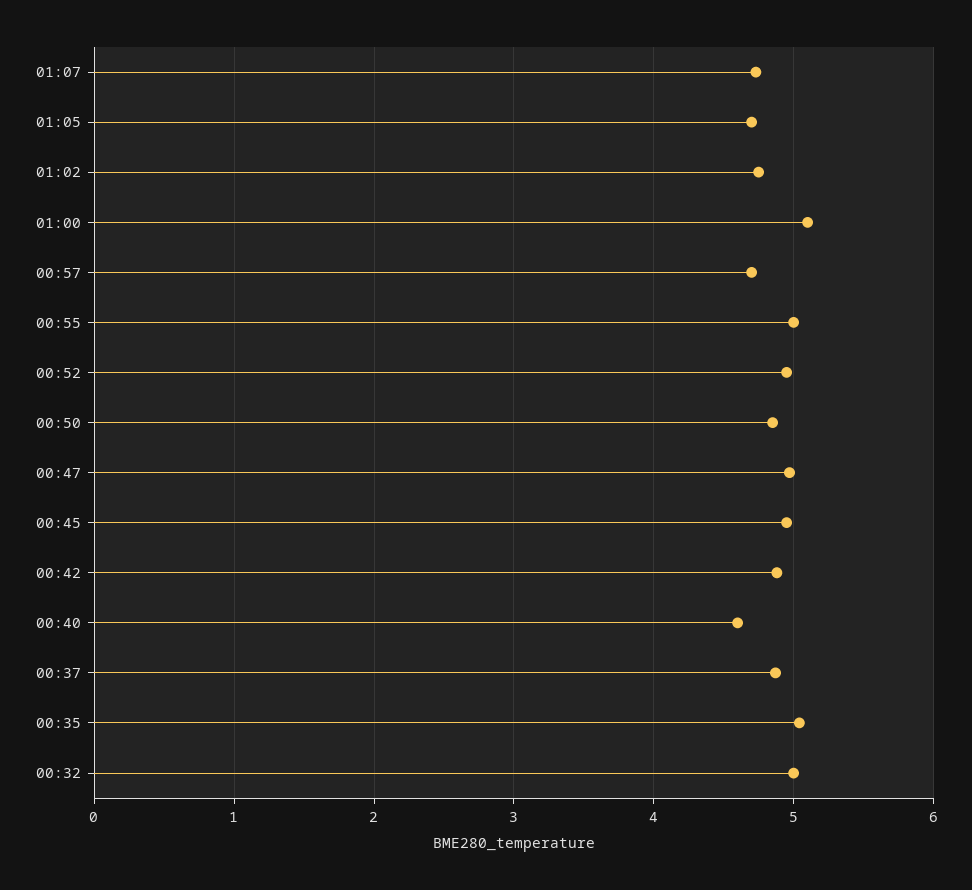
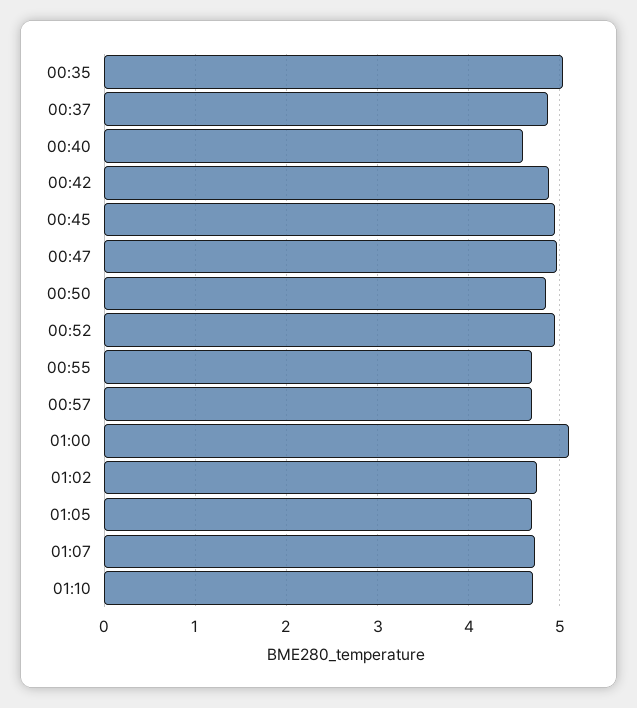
00:55: 5 -> 4.7
00:32: 5 -> none
01:10: none -> 4.7

